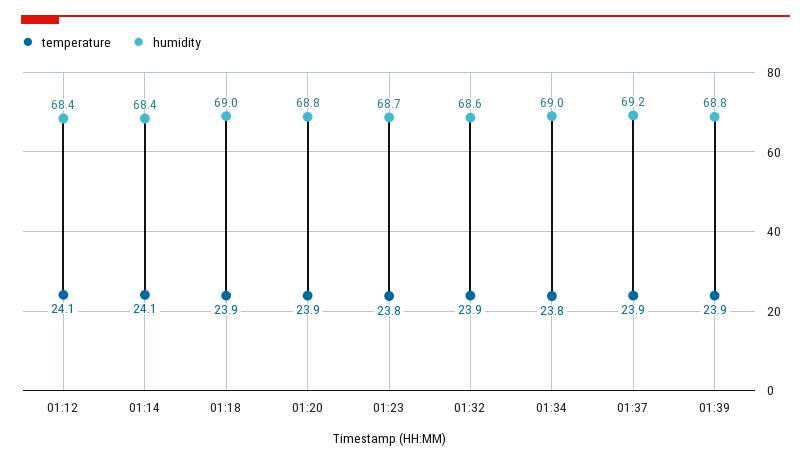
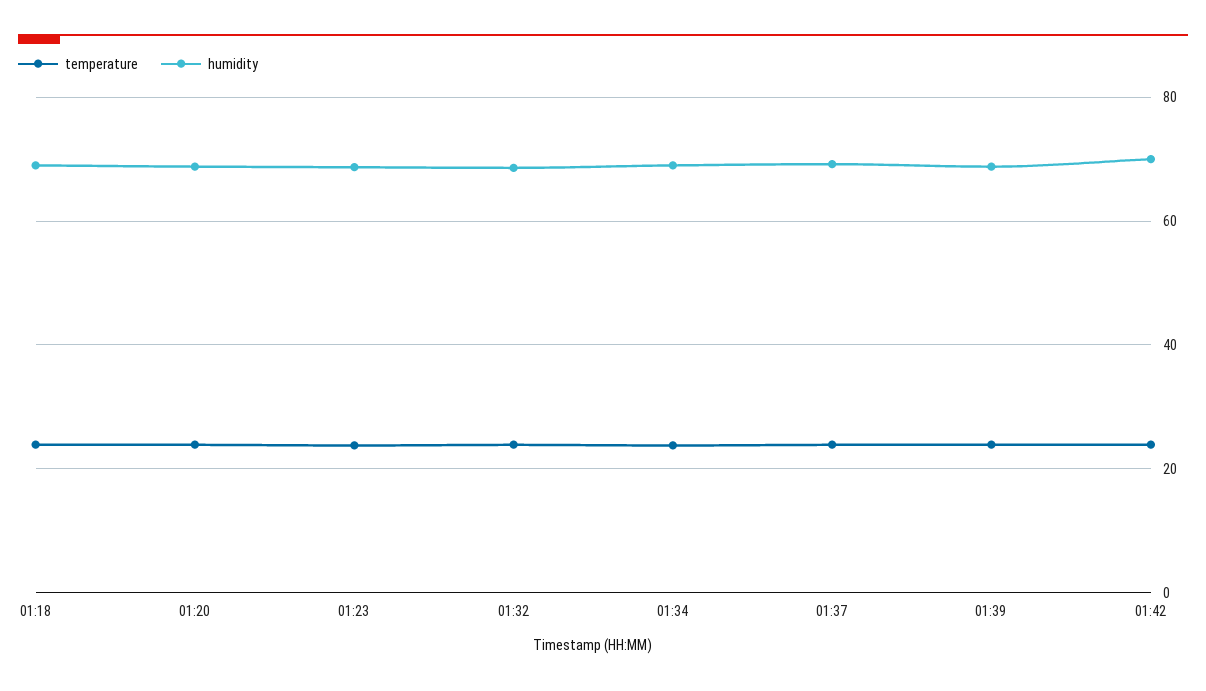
temperature, 01:12: 24.1 -> none
humidity, 01:12: 68.4 -> none
temperature, 01:14: 24.1 -> none
humidity, 01:14: 68.4 -> none
temperature, 01:42: none -> 24
humidity, 01:42: none -> 70

